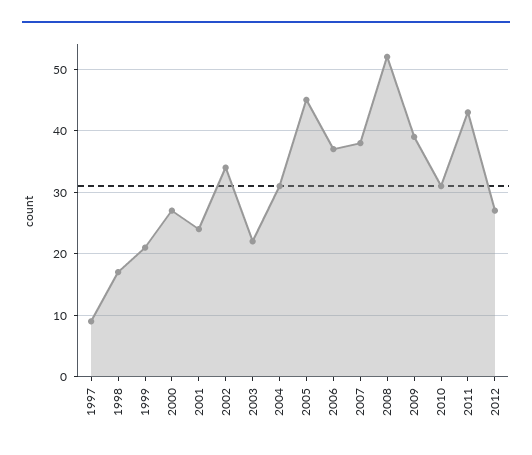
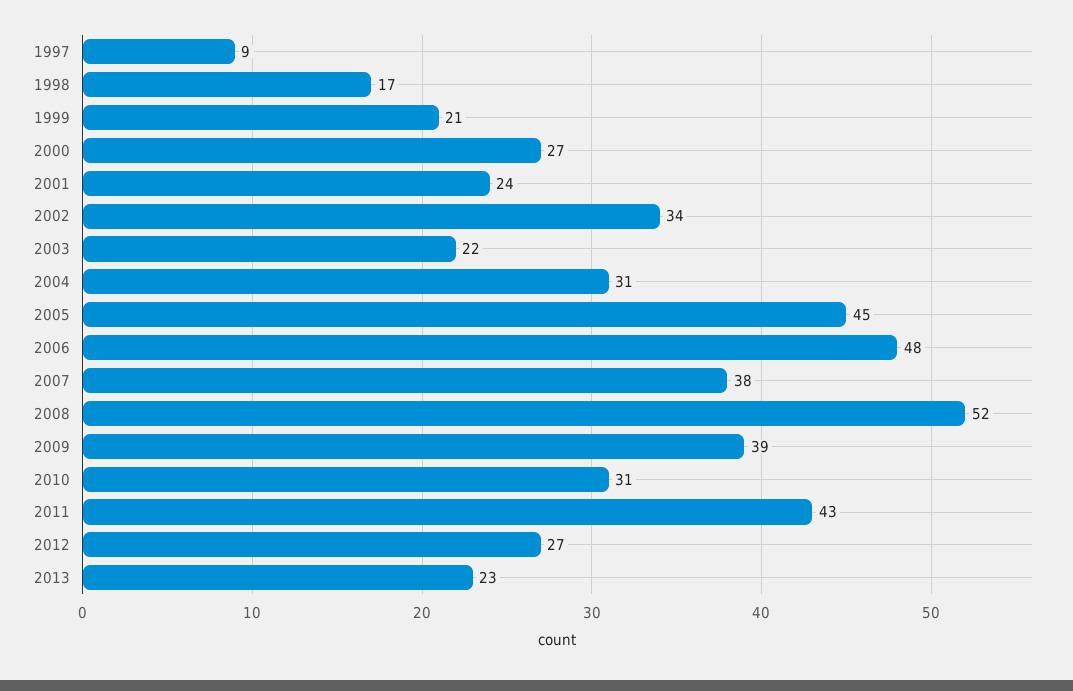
2006: 37 -> 48
2013: none -> 23

